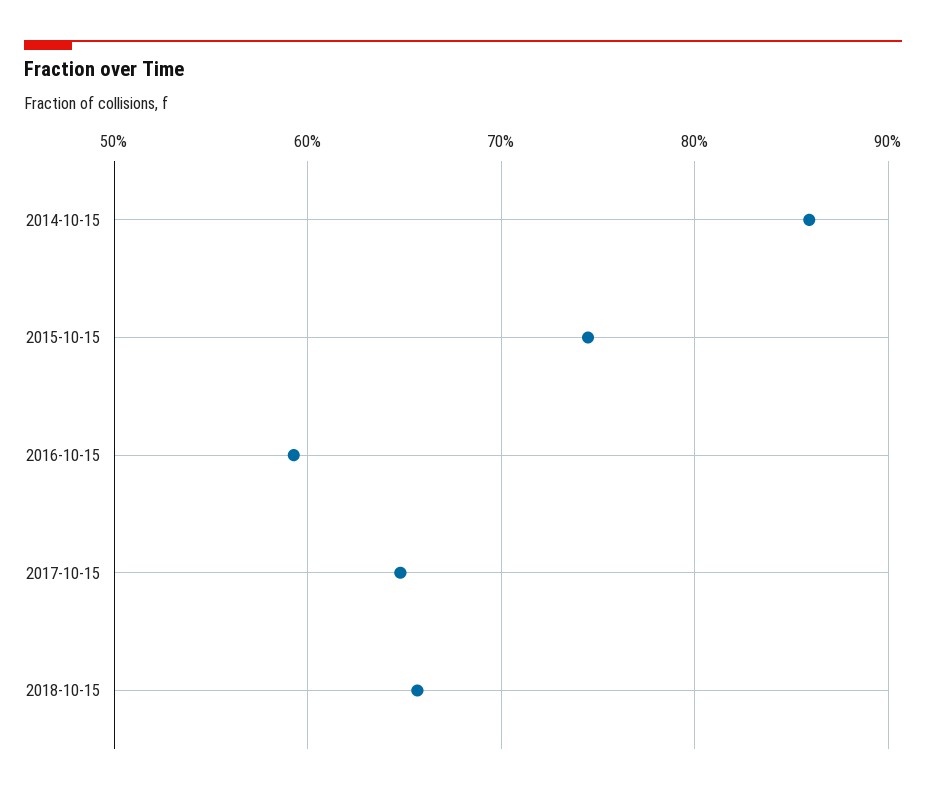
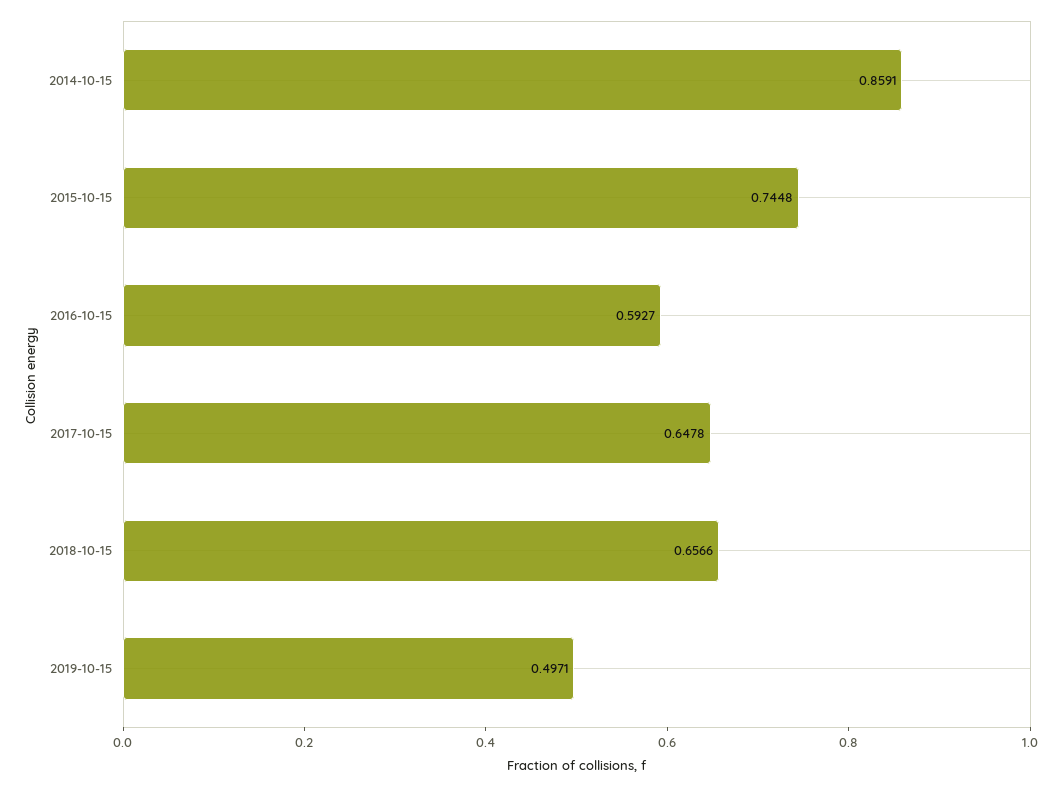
2019-10-15: none -> 0.4971

